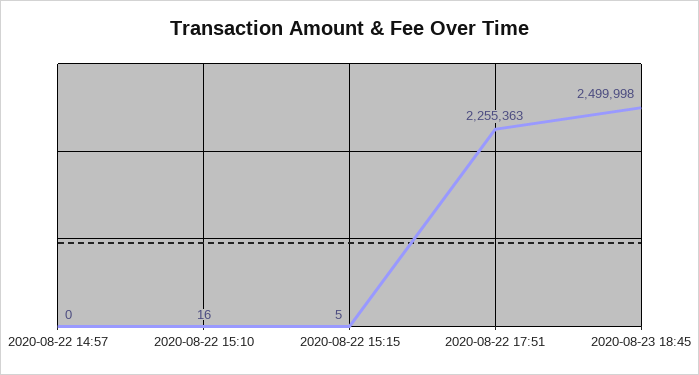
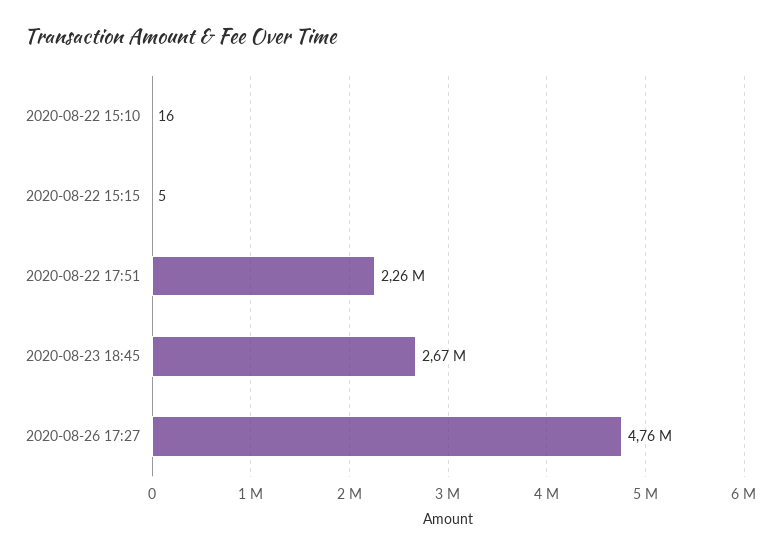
2020-08-22 14:57: 0 -> none
2020-08-23 18:45: 2499998 -> 2670000
2020-08-26 17:27: none -> 4760000

